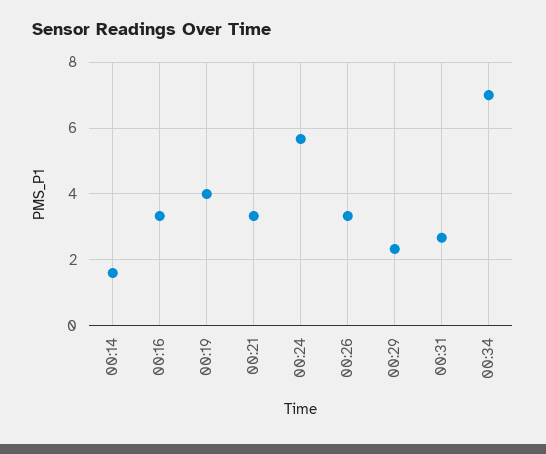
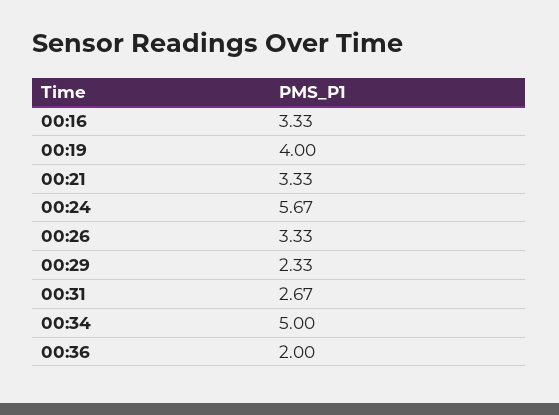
00:14: 1.6 -> none
00:34: 7 -> 5
00:36: none -> 2

